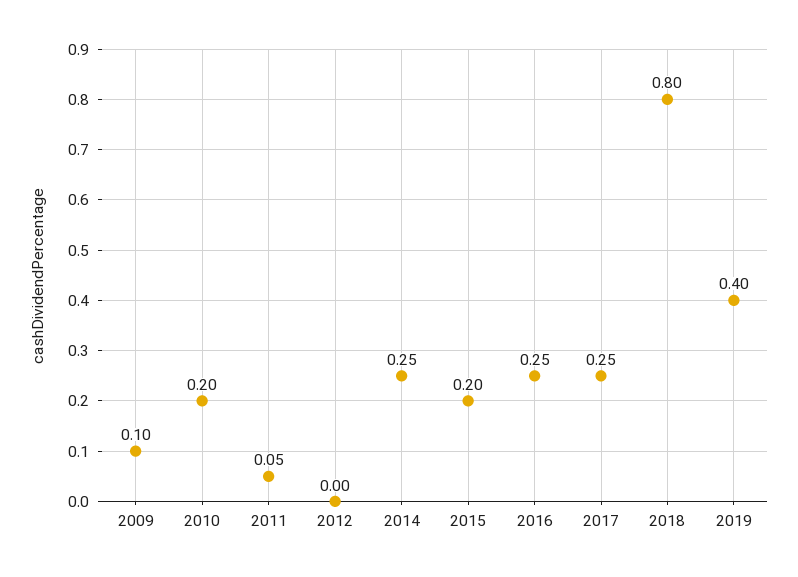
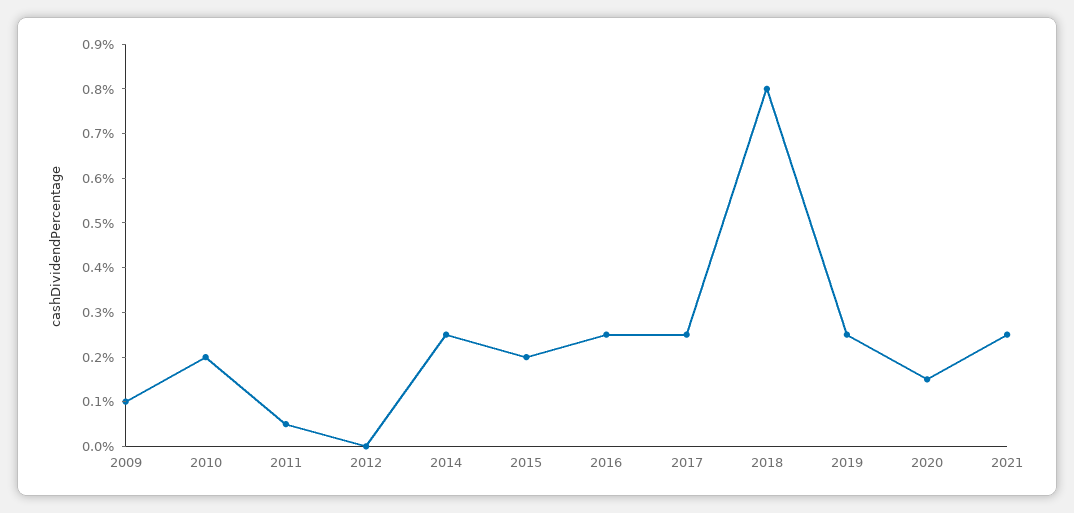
2019: 0.4 -> 0.25
2020: none -> 0.15
2021: none -> 0.25

